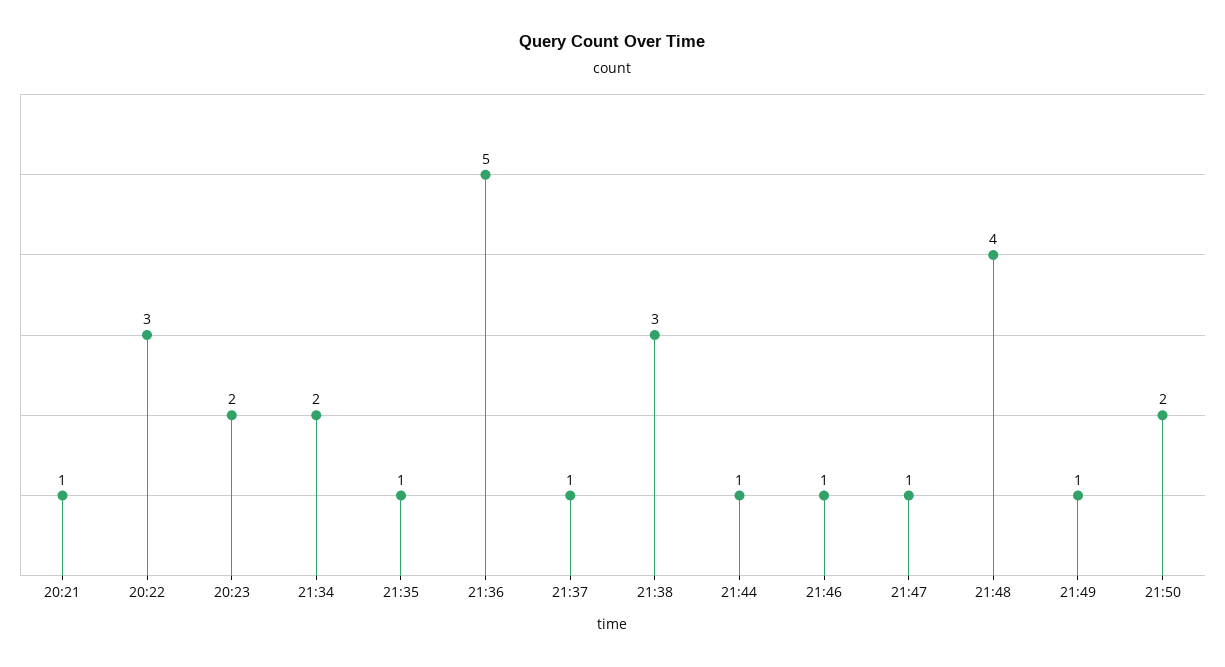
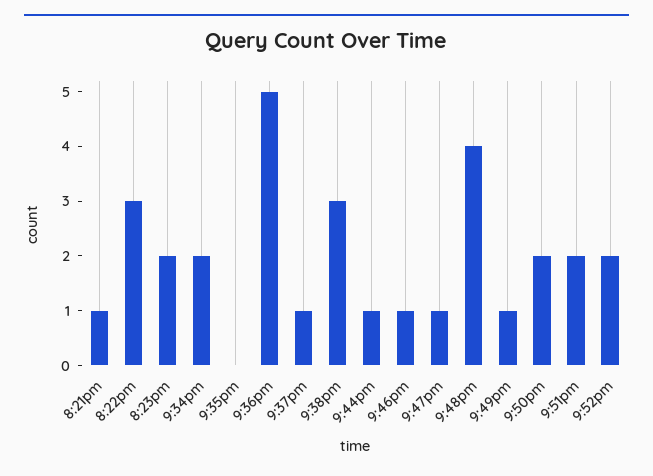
21:35: 1 -> 0
9:51pm: none -> 2
9:52pm: none -> 2

